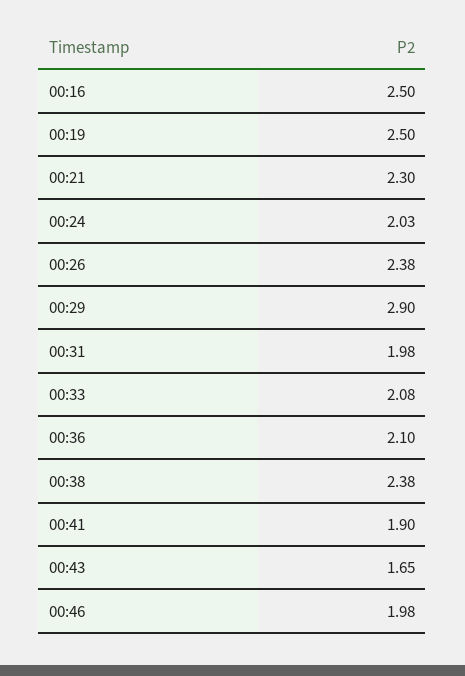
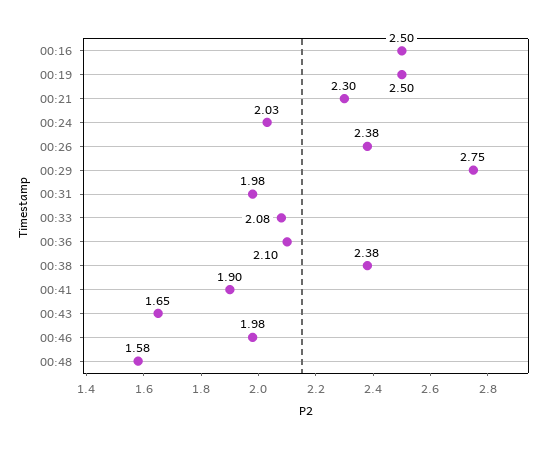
00:29: 2.9 -> 2.75
00:48: none -> 1.58

